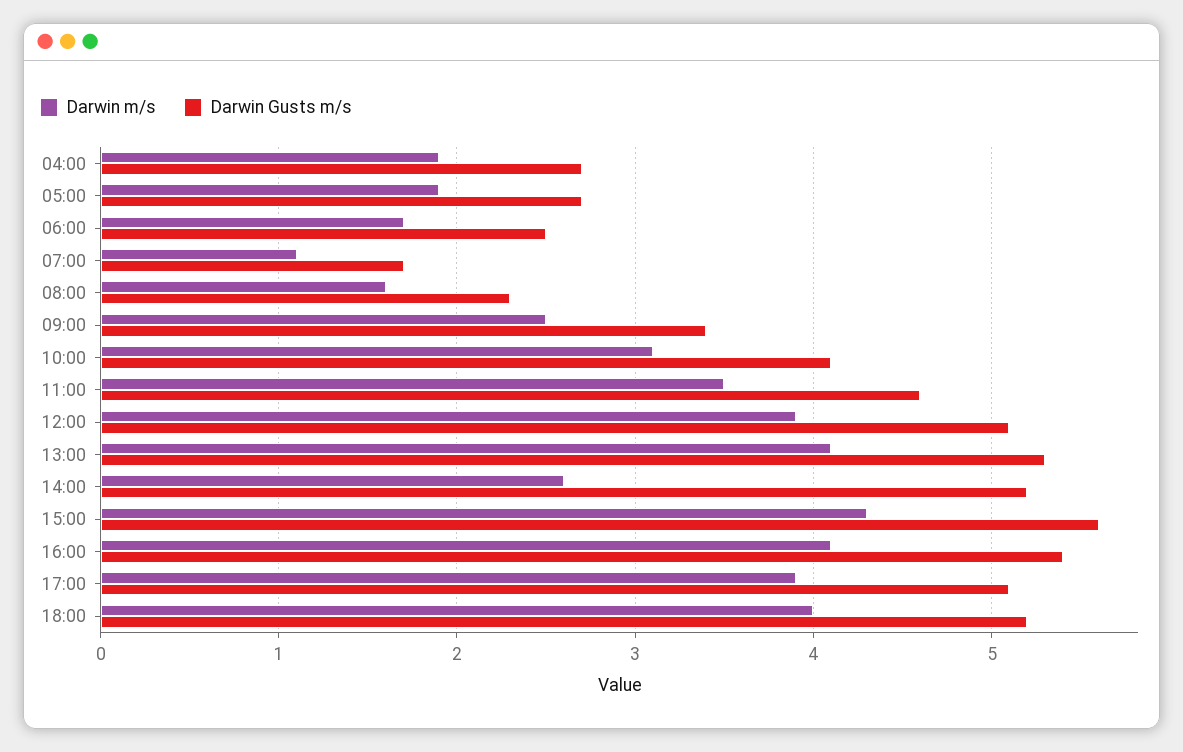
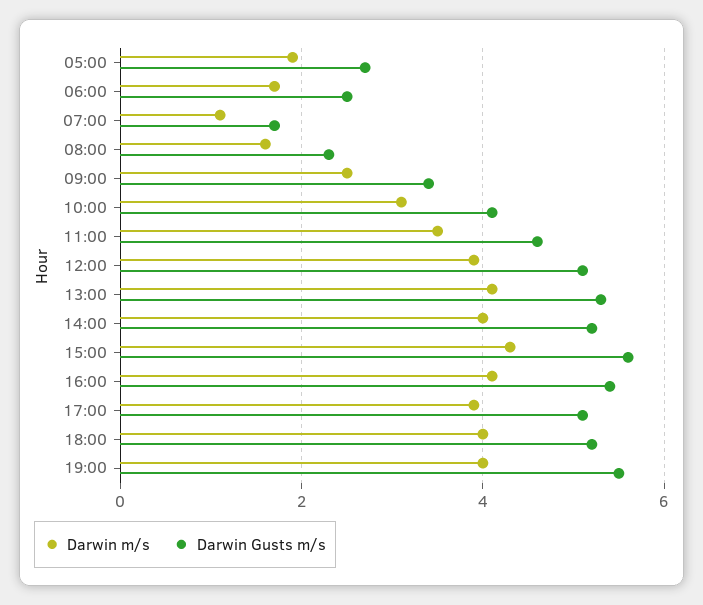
Darwin m/s, 04:00: 1.9 -> none
Darwin Gusts m/s, 04:00: 2.7 -> none
Darwin m/s, 14:00: 2.6 -> 4
Darwin m/s, 19:00: none -> 4
Darwin Gusts m/s, 19:00: none -> 5.5

